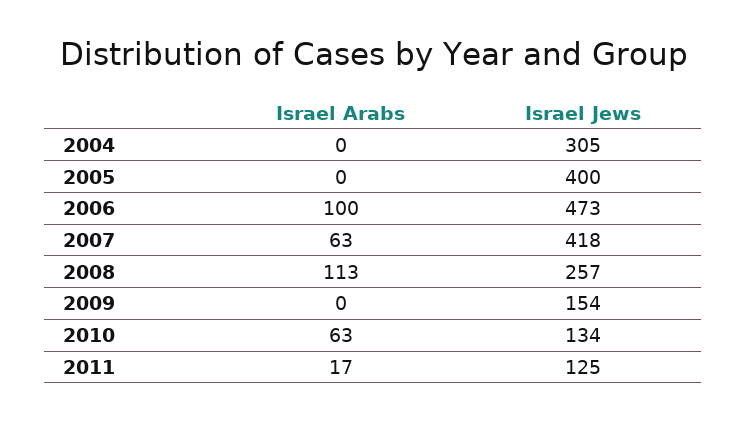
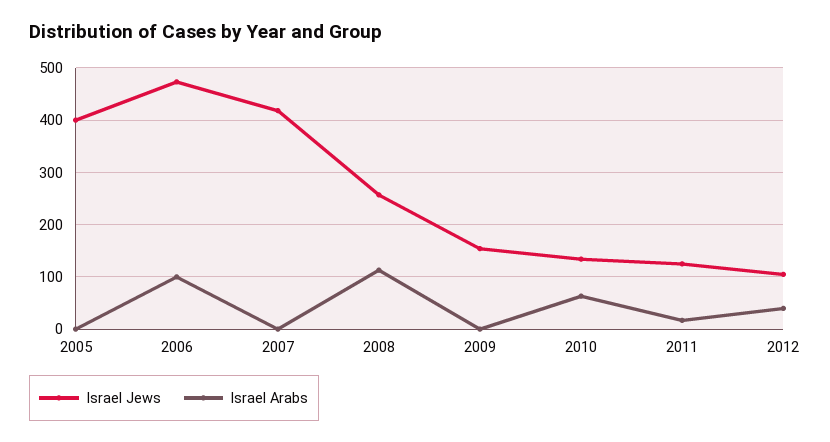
Israel Arabs, 2004: 0 -> none
Israel Jews, 2004: 305 -> none
Israel Arabs, 2007: 63 -> 0
Israel Jews, 2012: none -> 100
Israel Arabs, 2012: none -> 40

